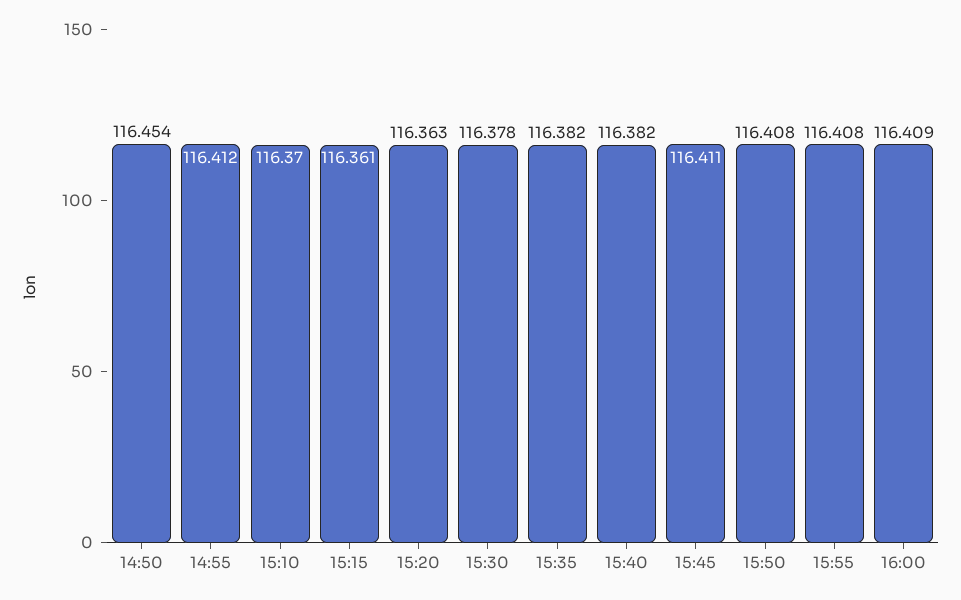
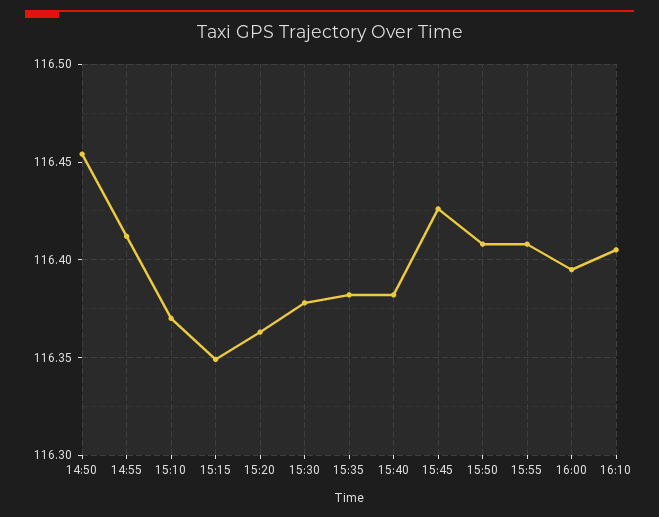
15:15: 116.361 -> 116.35
15:45: 116.411 -> 116.425
16:00: 116.409 -> 116.395
16:10: none -> 116.405

